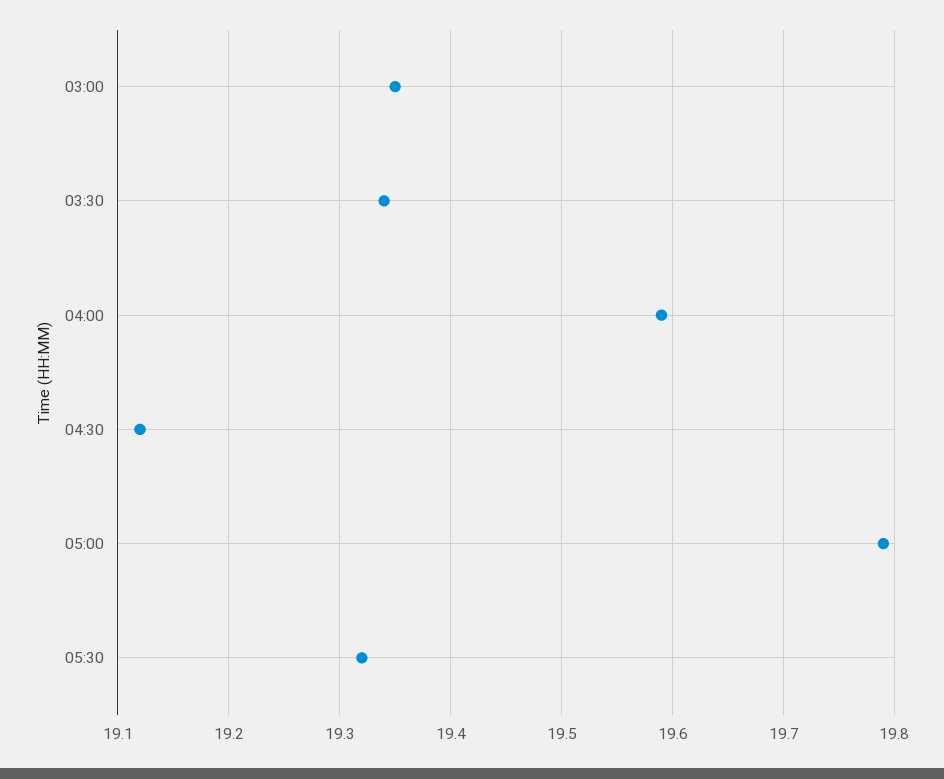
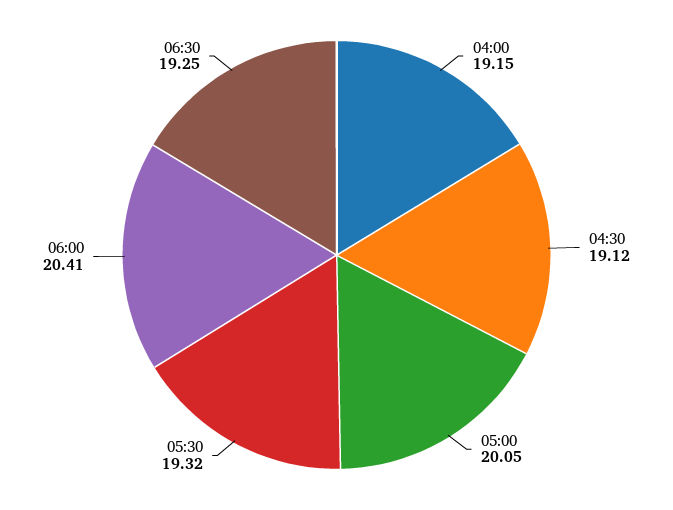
03:00: 19.35 -> none
03:30: 19.34 -> none
04:00: 19.59 -> 19.15
05:00: 19.79 -> 20.05
06:00: none -> 20.41
06:30: none -> 19.25

